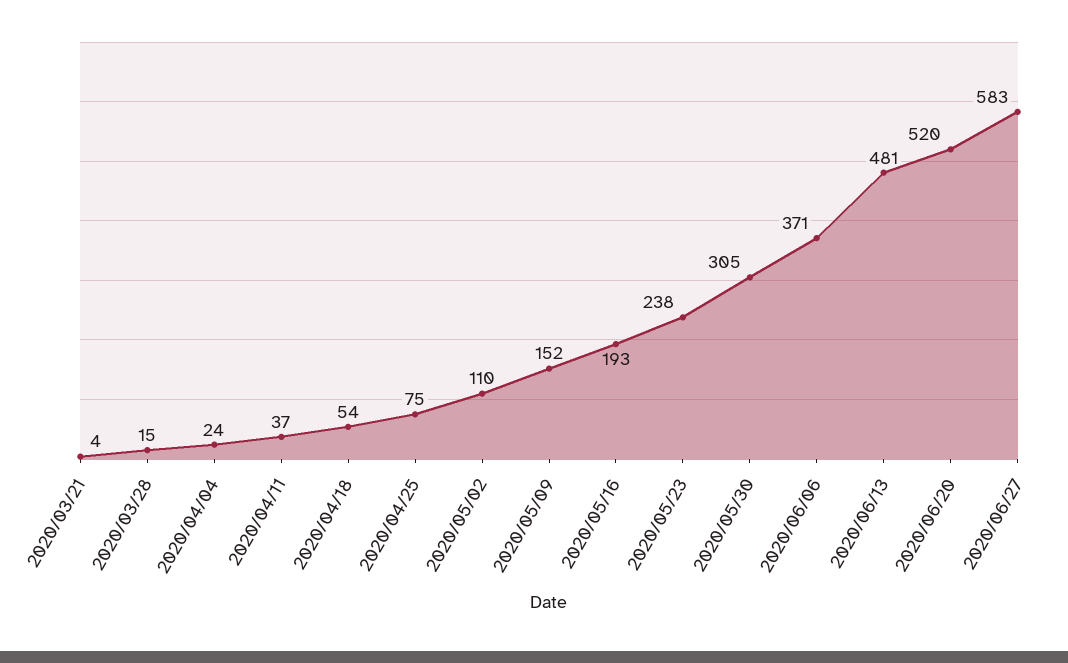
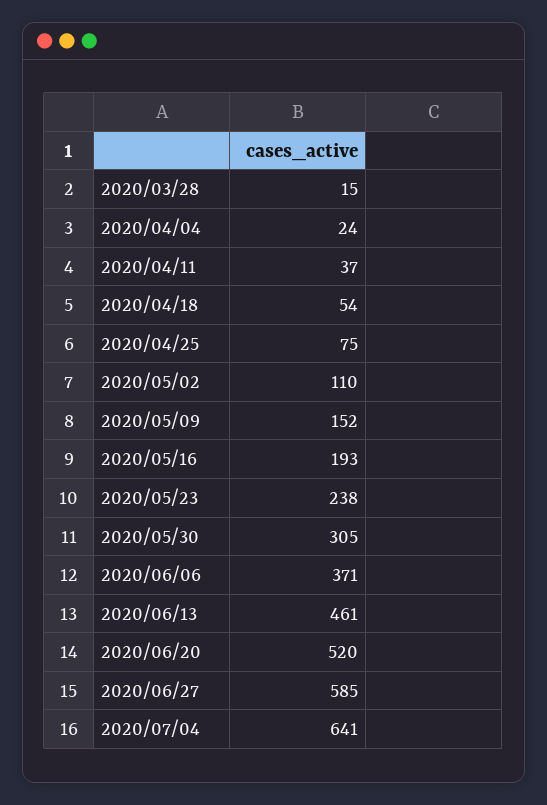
2020/03/21: 4 -> none
2020/06/13: 481 -> 461
2020/06/27: 583 -> 585
2020/07/04: none -> 641

